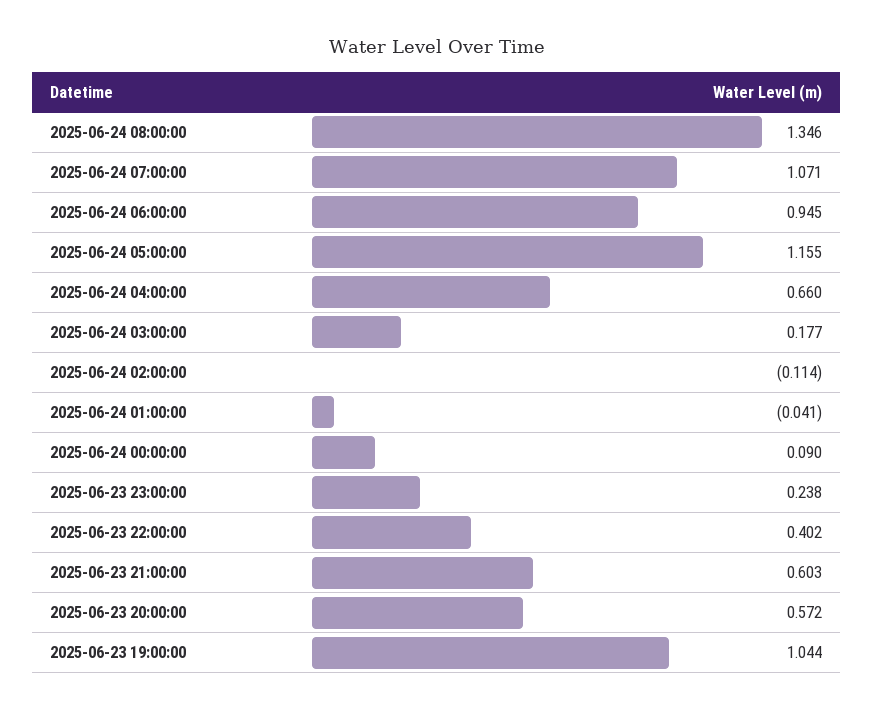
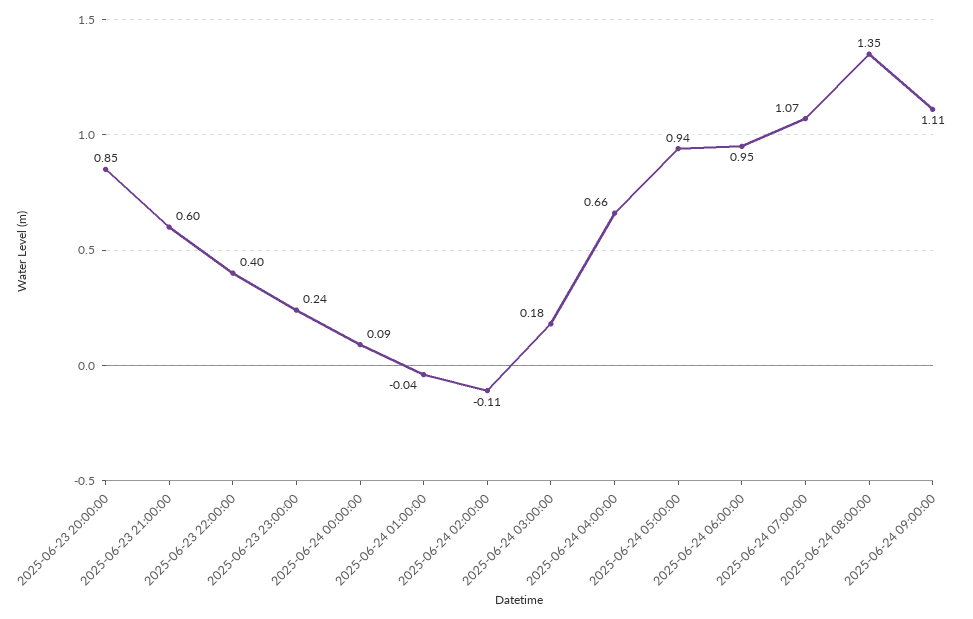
2025-06-24 05:00:00: 1.155 -> 0.94
2025-06-23 20:00:00: 0.572 -> 0.85
2025-06-23 19:00:00: 1.044 -> none
2025-06-24 09:00:00: none -> 1.11

